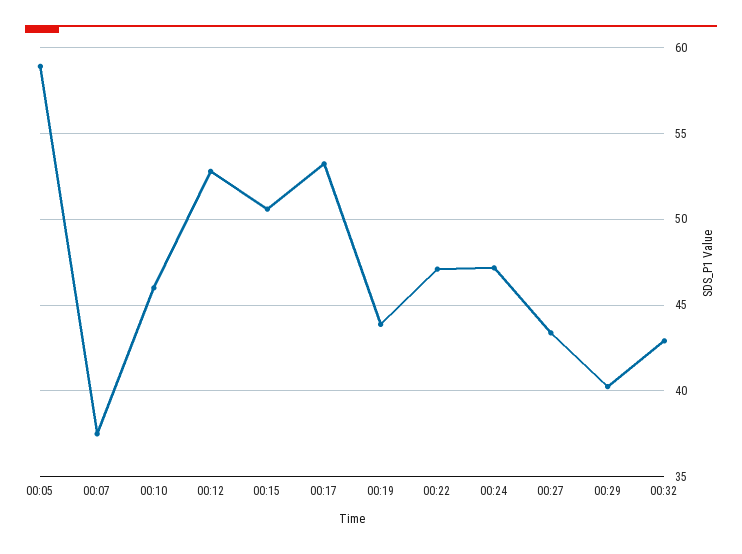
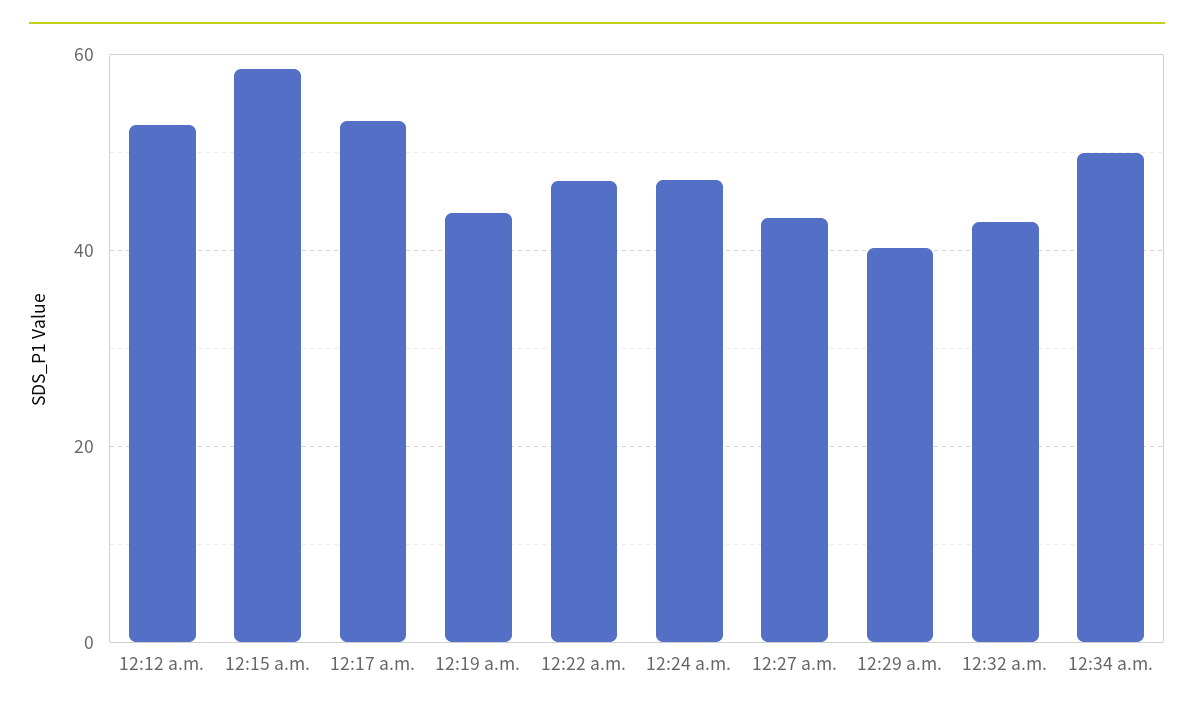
00:05: 59 -> none
00:07: 37.5 -> none
00:10: 46 -> none
00:15: 50.5 -> 58
12:34 a.m.: none -> 50

